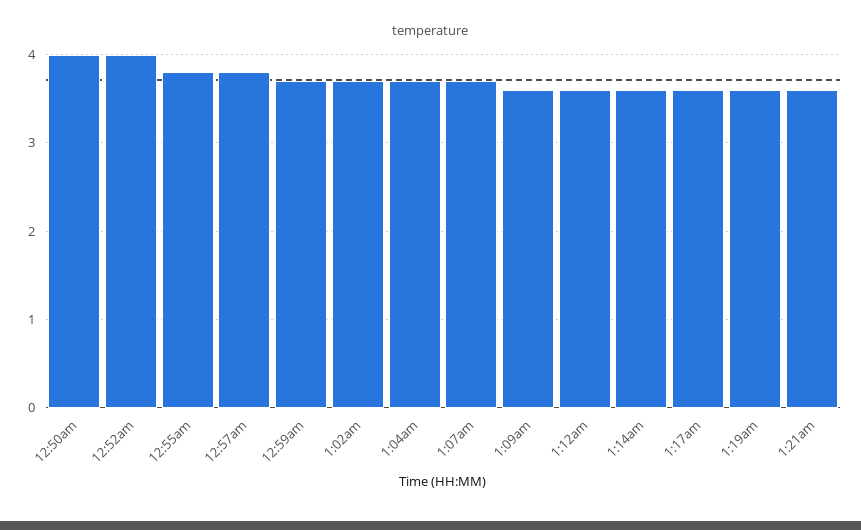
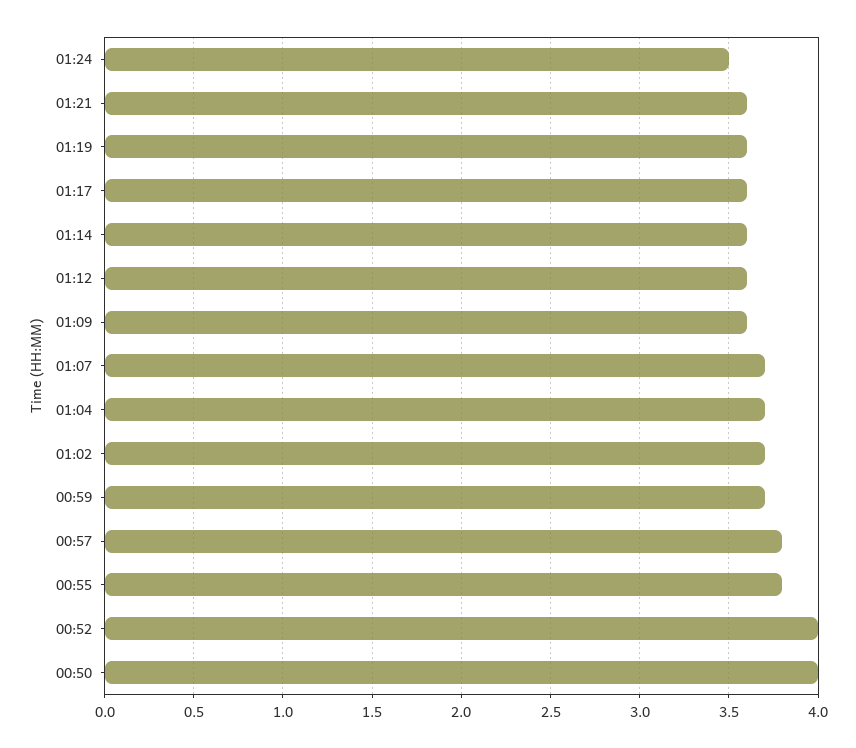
01:24: none -> 3.5

